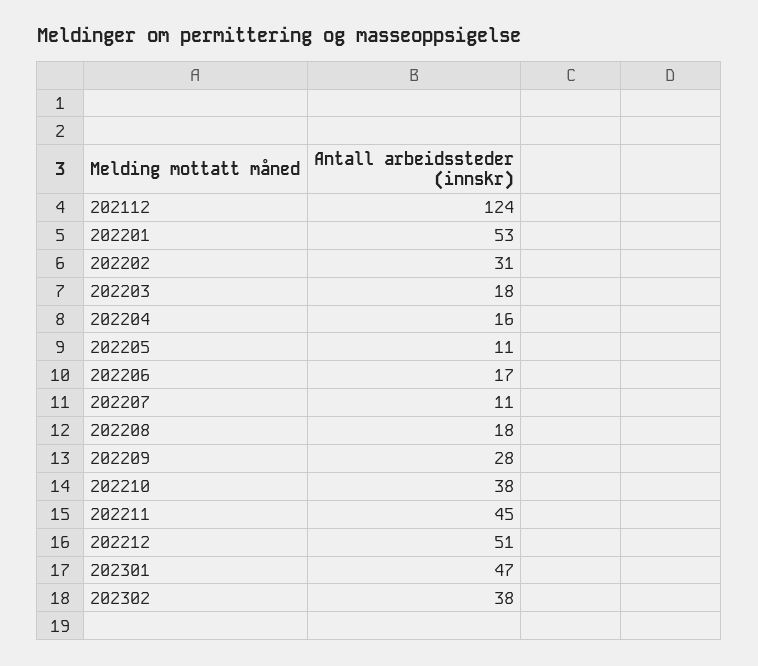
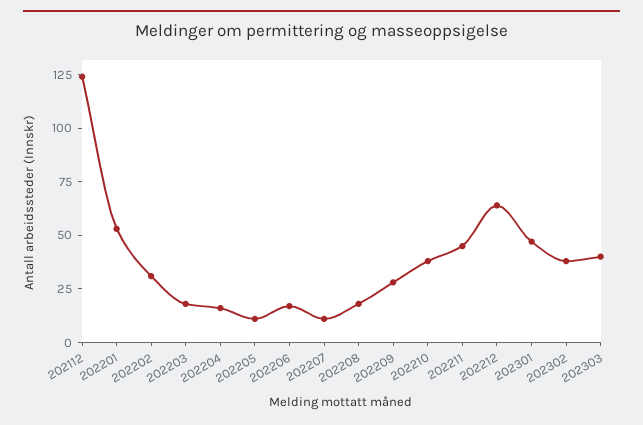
202212: 51 -> 65
202303: none -> 40

